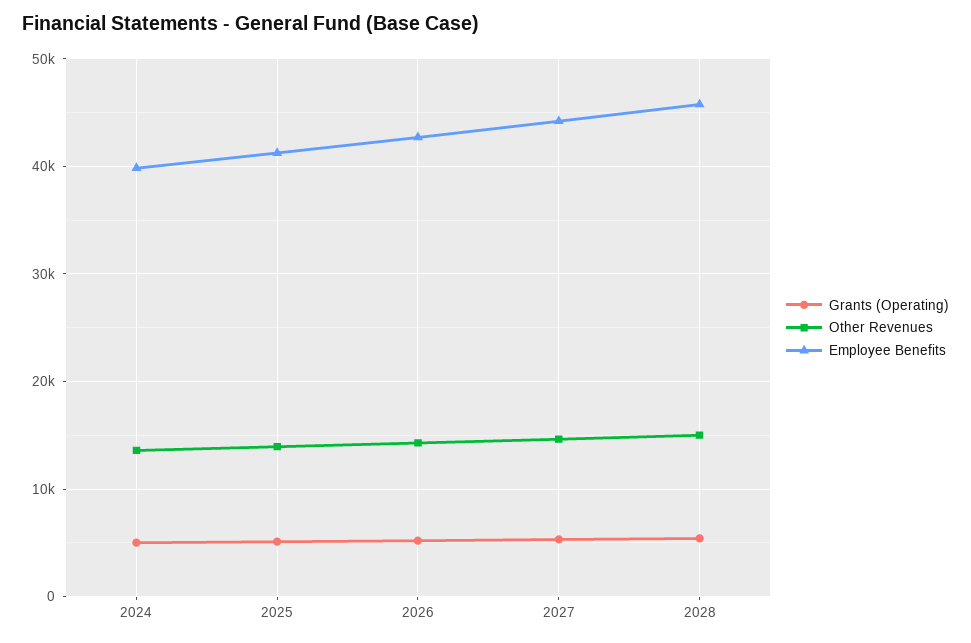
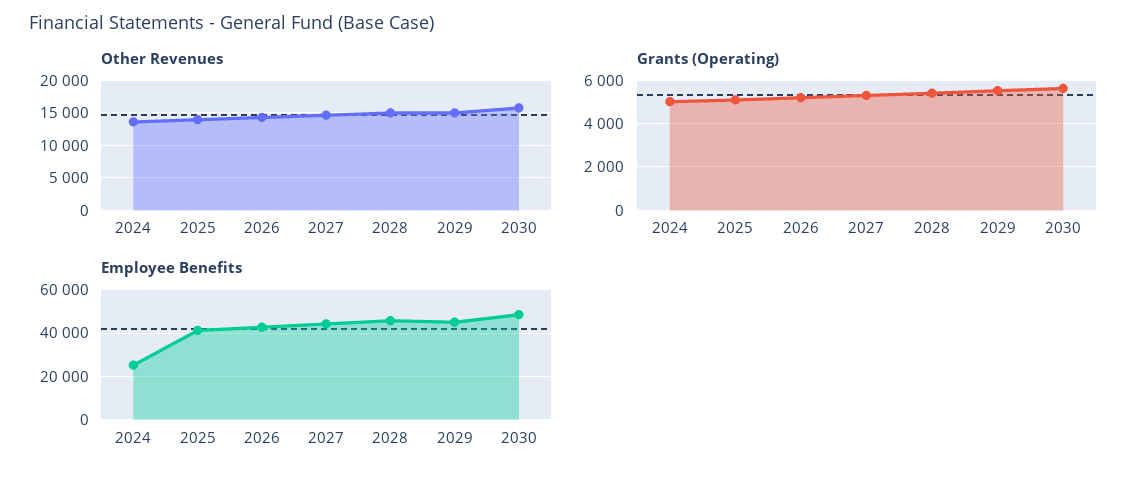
Employee Benefits, 2024: 40000 -> 25000
Other Revenues, 2029: none -> 15000
Other Revenues, 2030: none -> 16000
Grants (Operating), 2029: none -> 5500
Grants (Operating), 2030: none -> 5500
Employee Benefits, 2029: none -> 45000
Employee Benefits, 2030: none -> 50000

